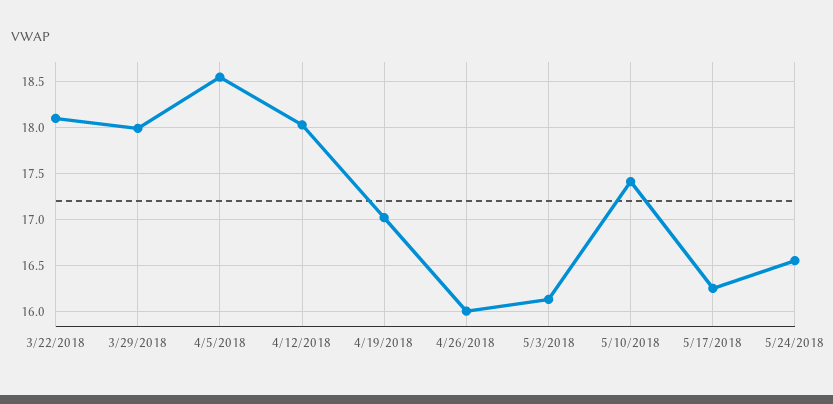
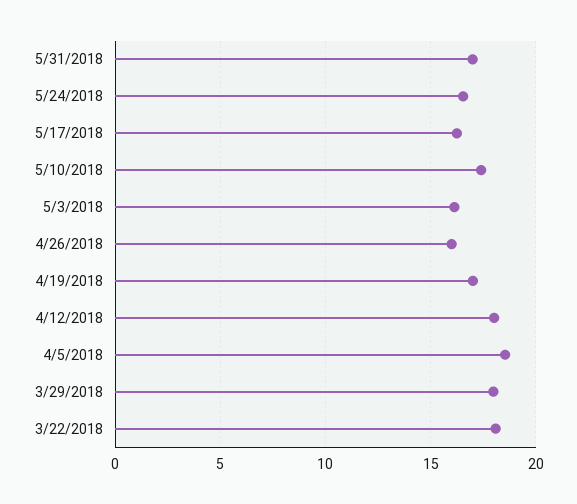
5/31/2018: none -> 17

